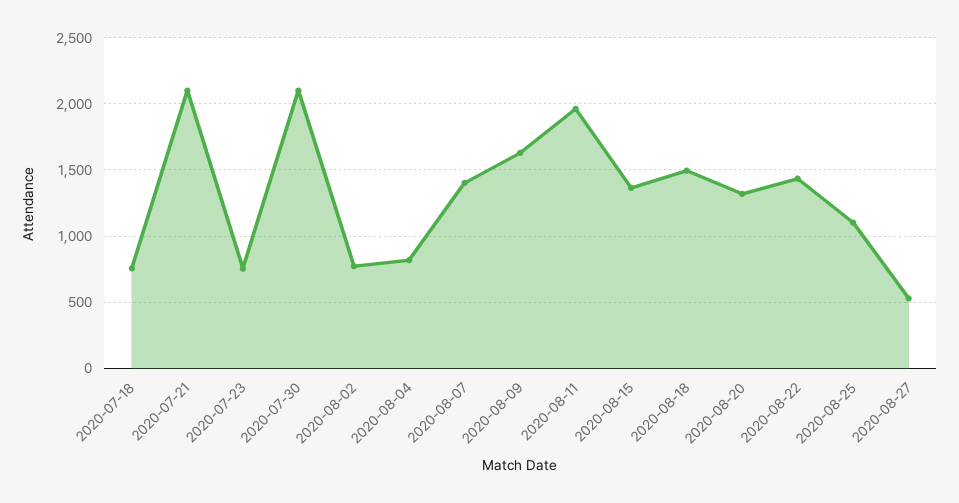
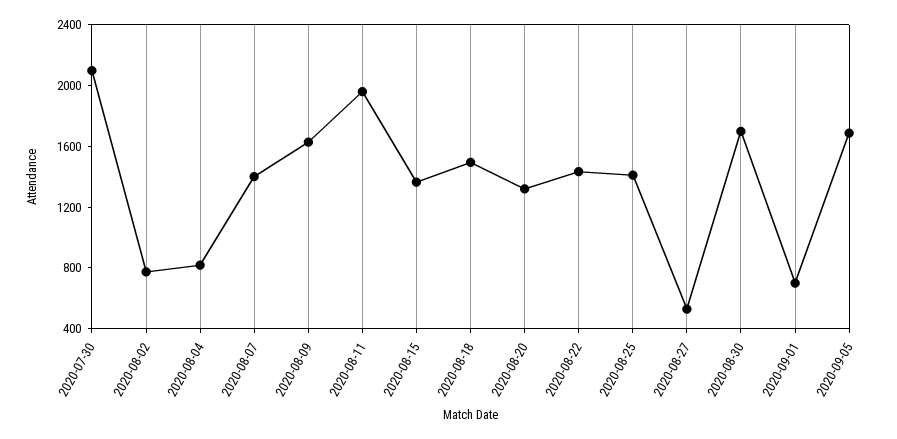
2020-07-18: 750 -> none
2020-07-21: 2100 -> none
2020-07-23: 750 -> none
2020-08-25: 1100 -> 1400
2020-08-30: none -> 1700
2020-09-01: none -> 700
2020-09-05: none -> 1700

